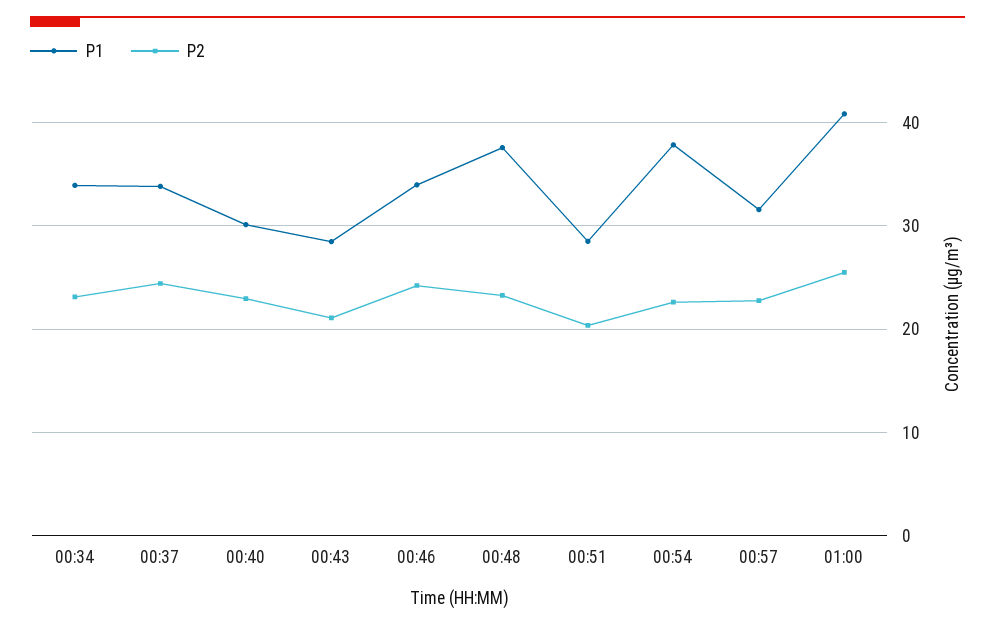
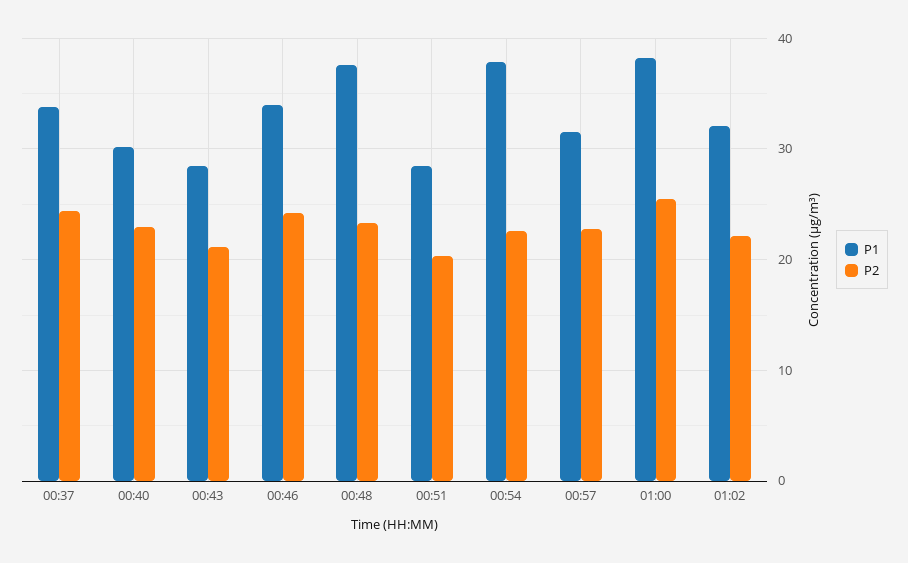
P1, 00:34: 34 -> none
P2, 00:34: 23 -> none
P1, 01:00: 41 -> 38
P1, 01:02: none -> 32
P2, 01:02: none -> 22

